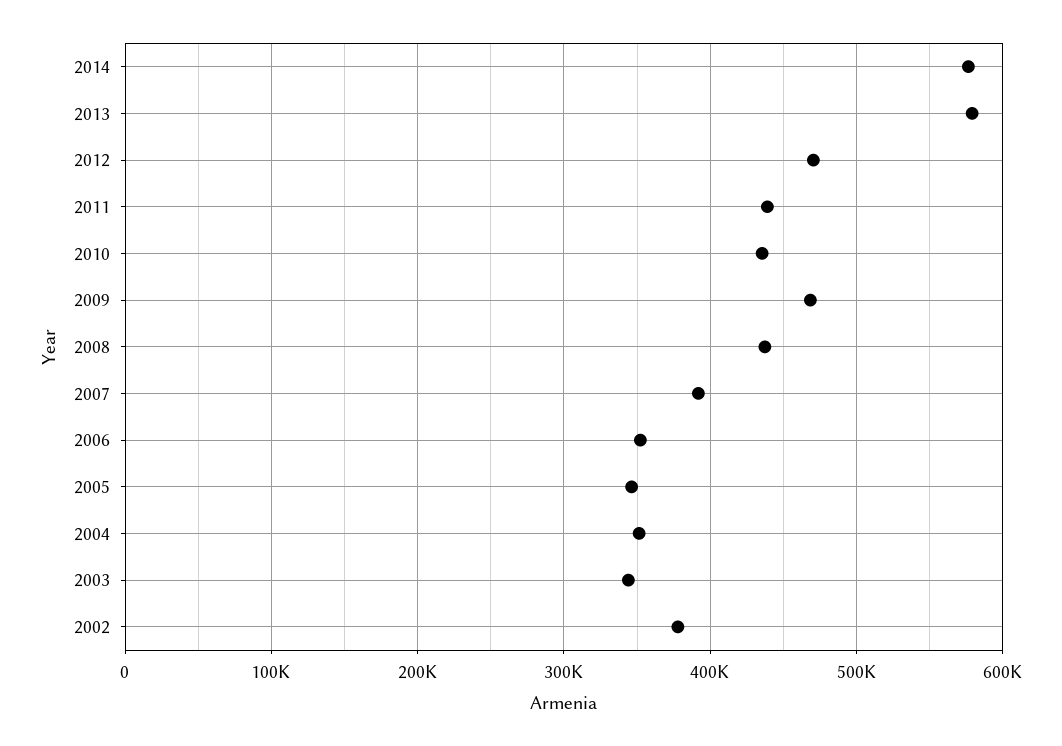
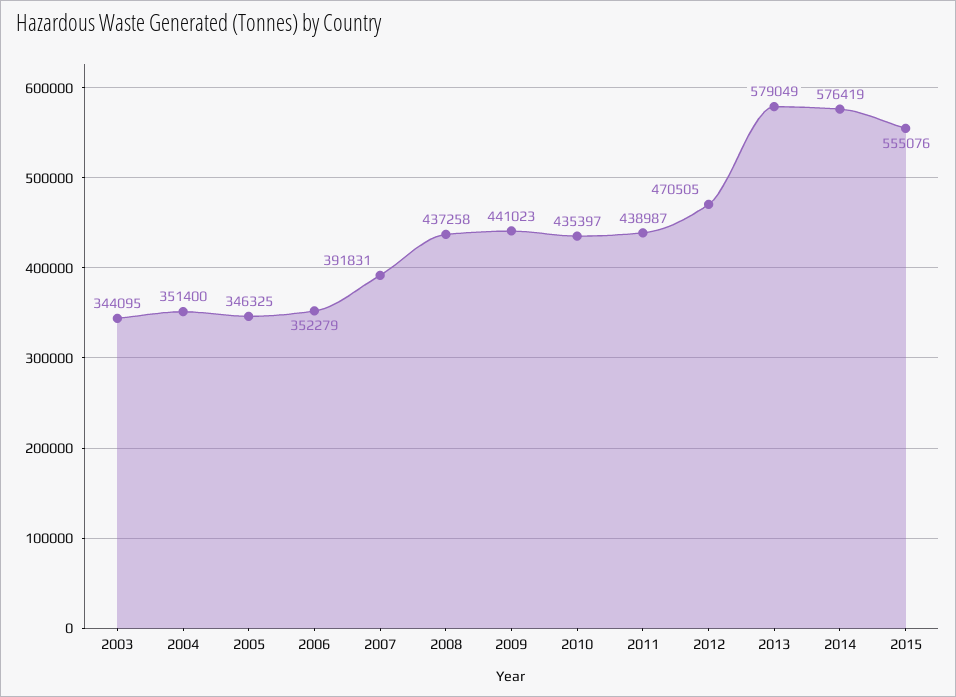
2009: 470000 -> 441023
2002: 380000 -> none
2015: none -> 555076

